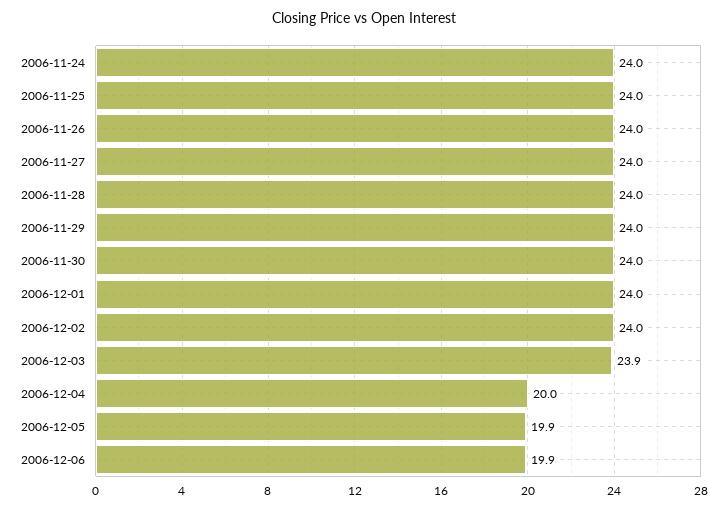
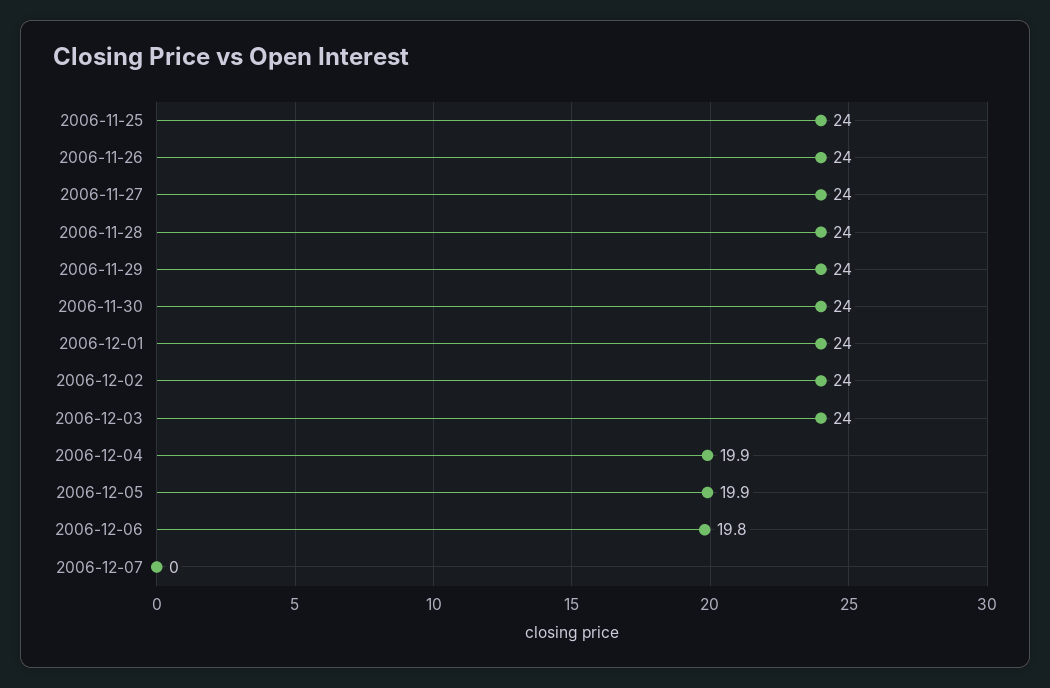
2006-11-24: 24 -> none
2006-12-03: 23.9 -> 24
2006-12-04: 20 -> 19.9
2006-12-06: 19.9 -> 19.8
2006-12-07: none -> 0

